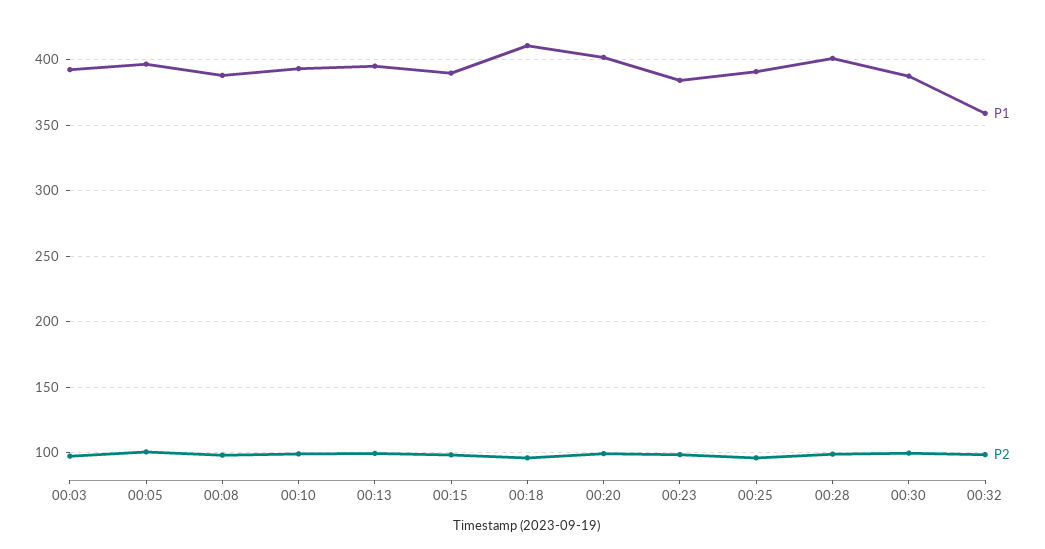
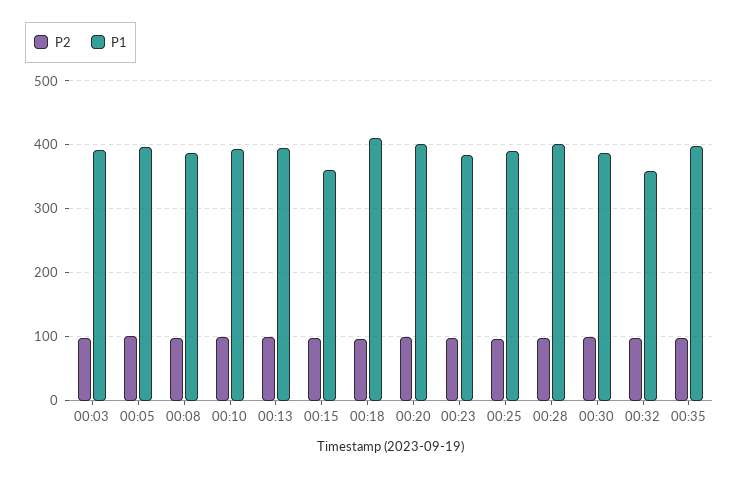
P1, 00:15: 390 -> 360
P2, 00:35: none -> 100
P1, 00:35: none -> 400

